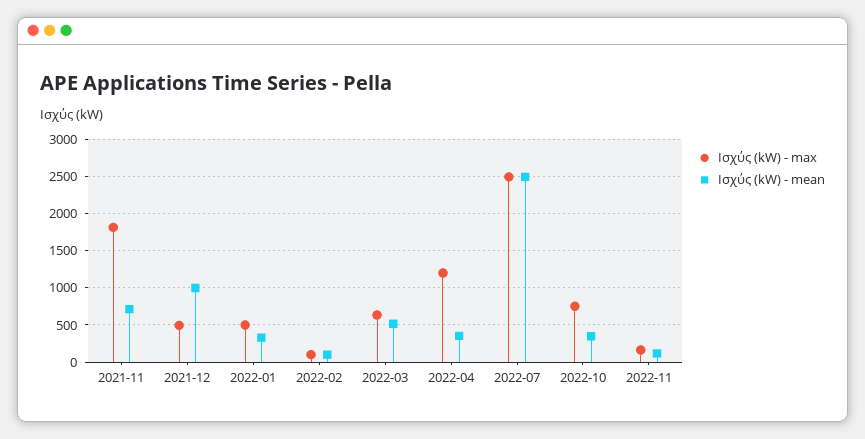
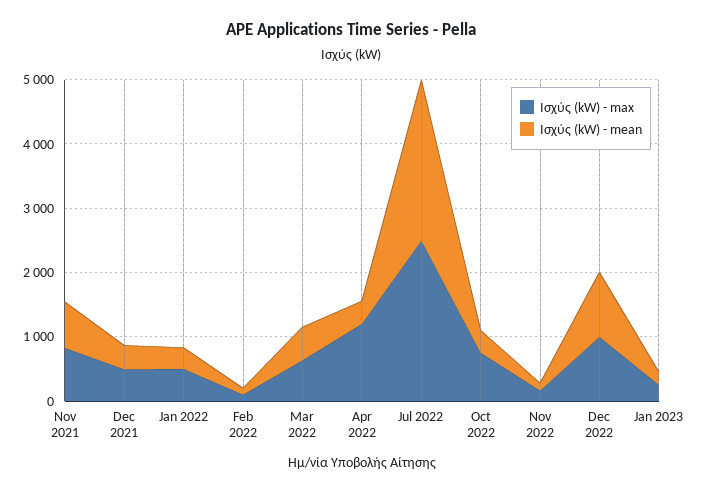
Ισχύς (kW) - max, 2021-11: 1800 -> 800
Ισχύς (kW) - mean, 2021-12: 1000 -> 400
Ισχύς (kW) - max, Dec 2022: none -> 1000
Ισχύς (kW) - mean, Dec 2022: none -> 1000
Ισχύς (kW) - max, Jan 2023: none -> 200
Ισχύς (kW) - mean, Jan 2023: none -> 200

